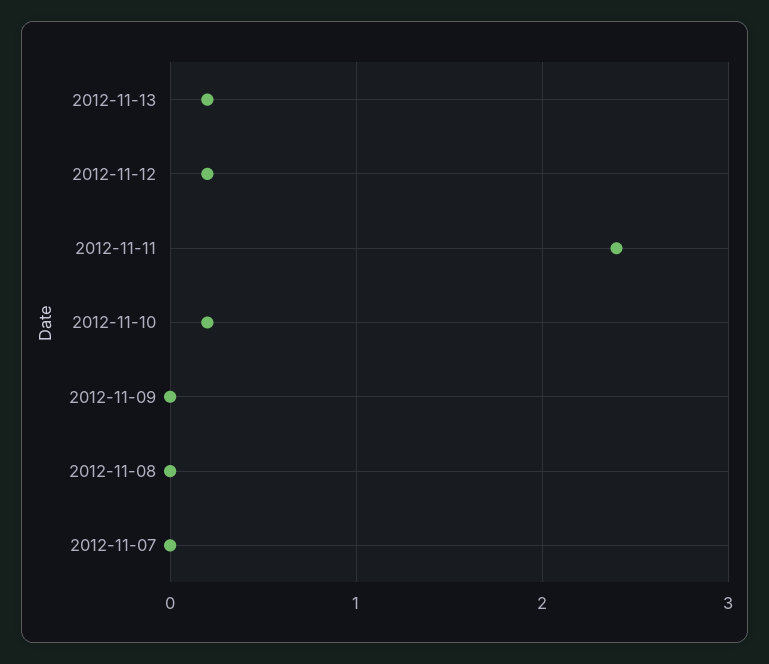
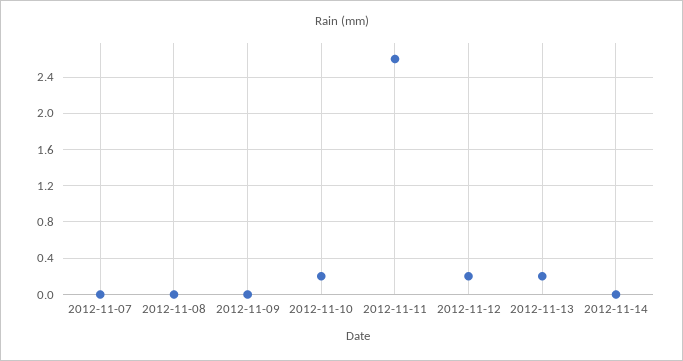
2012-11-11: 2.4 -> 2.6
2012-11-14: none -> 0

